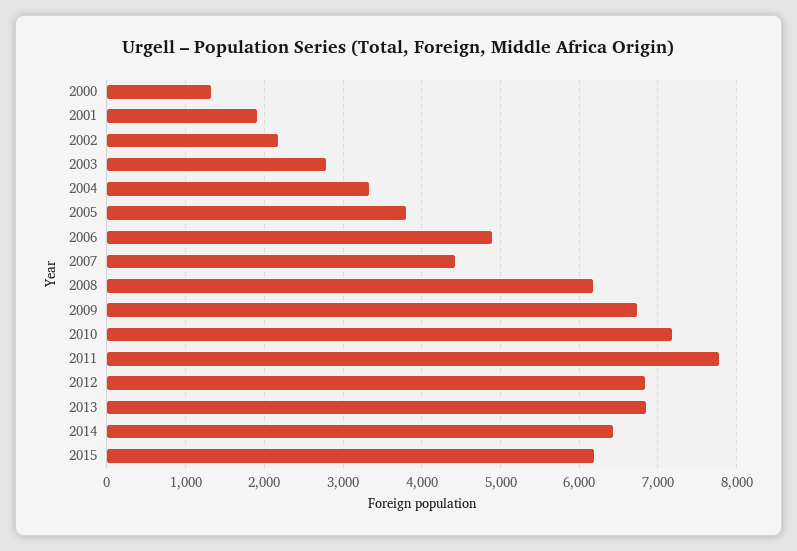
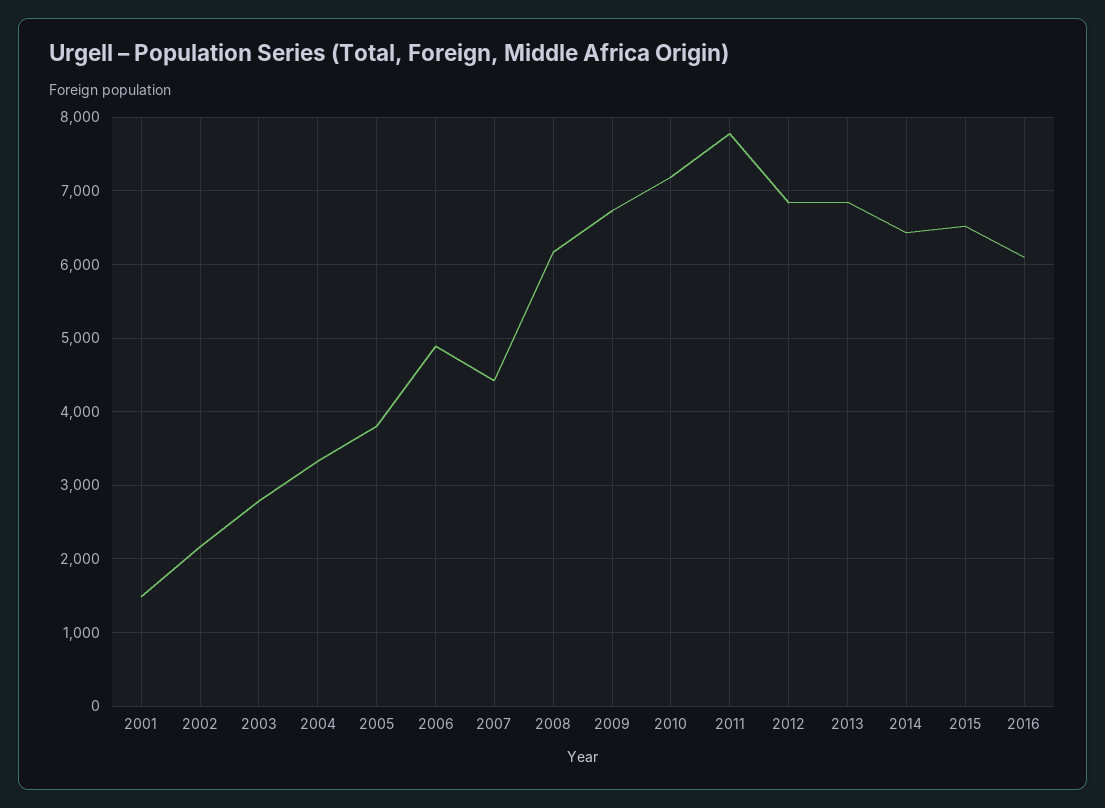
2000: 1300 -> none
2001: 1900 -> 1500
2015: 6200 -> 6500
2016: none -> 6100

